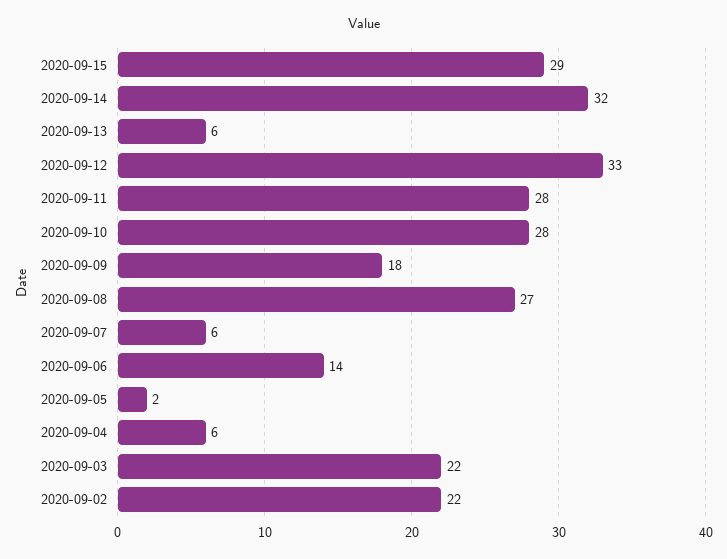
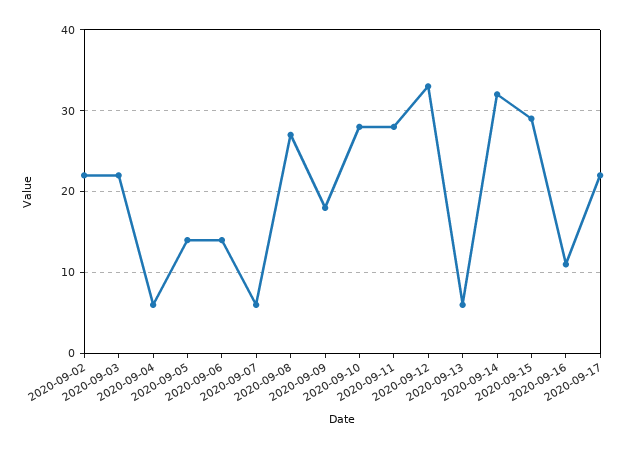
2020-09-05: 2 -> 14
2020-09-16: none -> 11
2020-09-17: none -> 22

